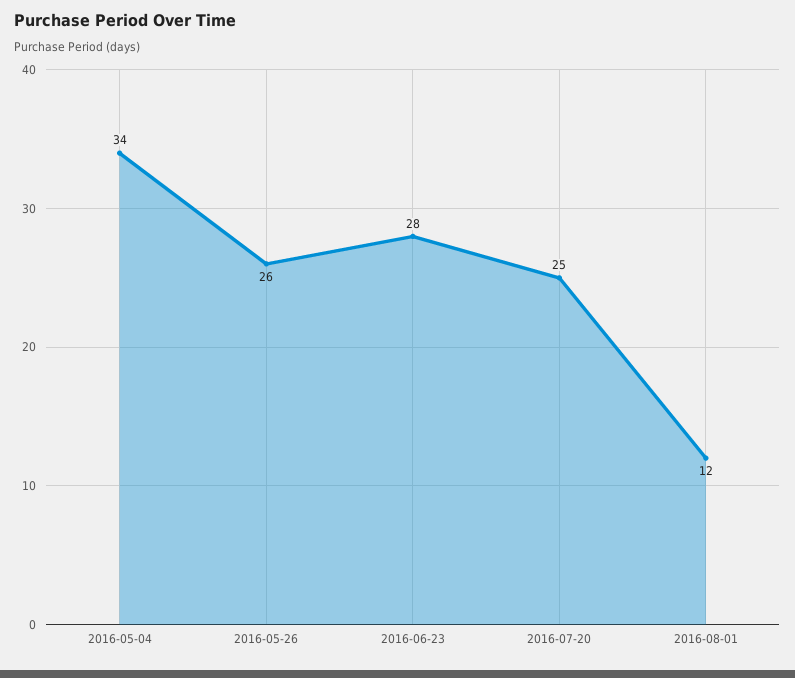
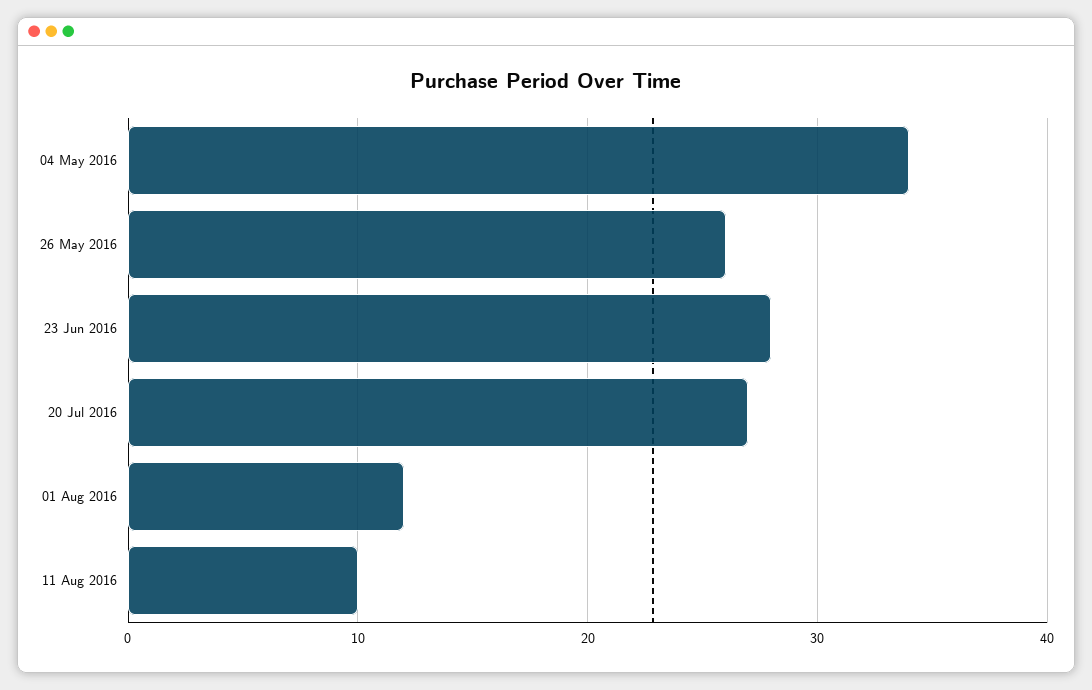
2016-07-20: 25 -> 27
11 Aug 2016: none -> 10

